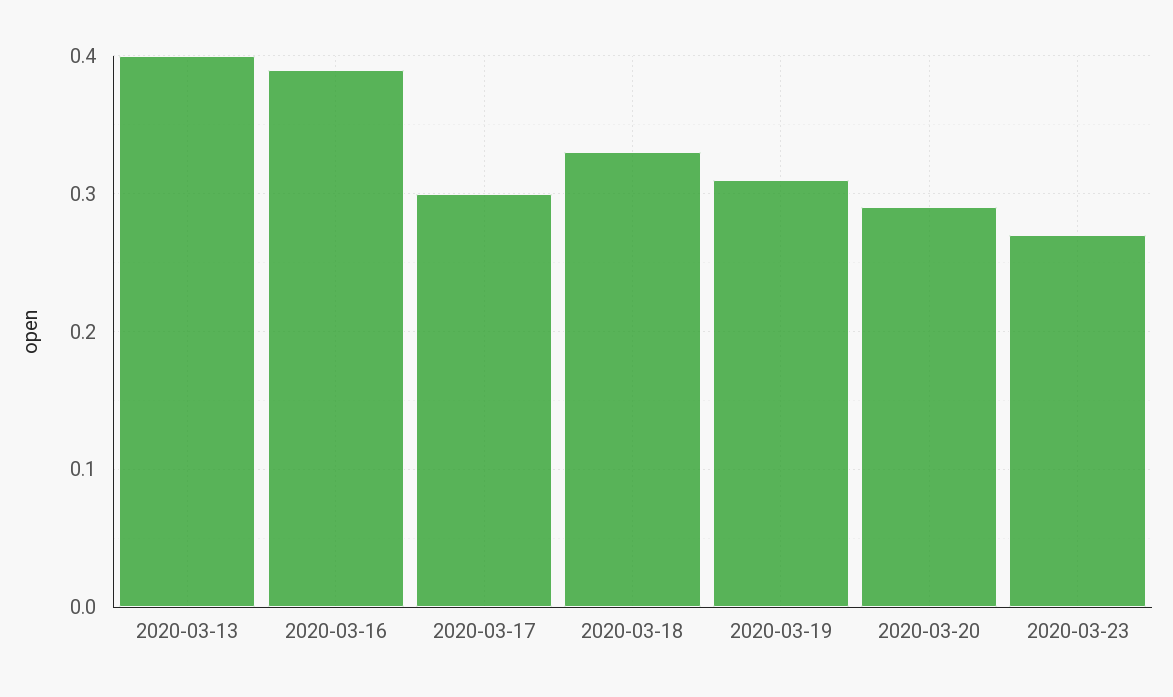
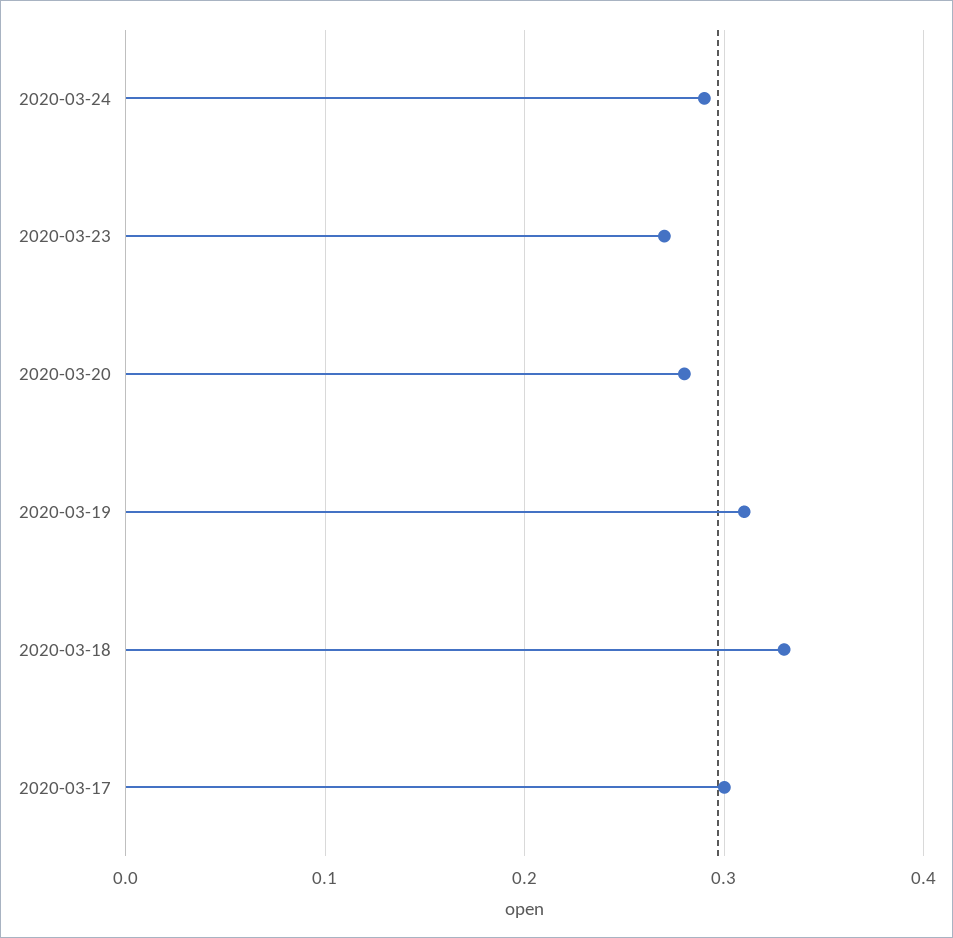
2020-03-13: 0.4 -> none
2020-03-16: 0.39 -> none
2020-03-20: 0.29 -> 0.28
2020-03-24: none -> 0.29

